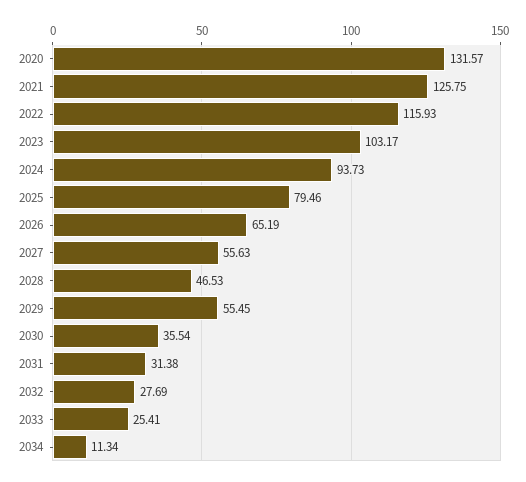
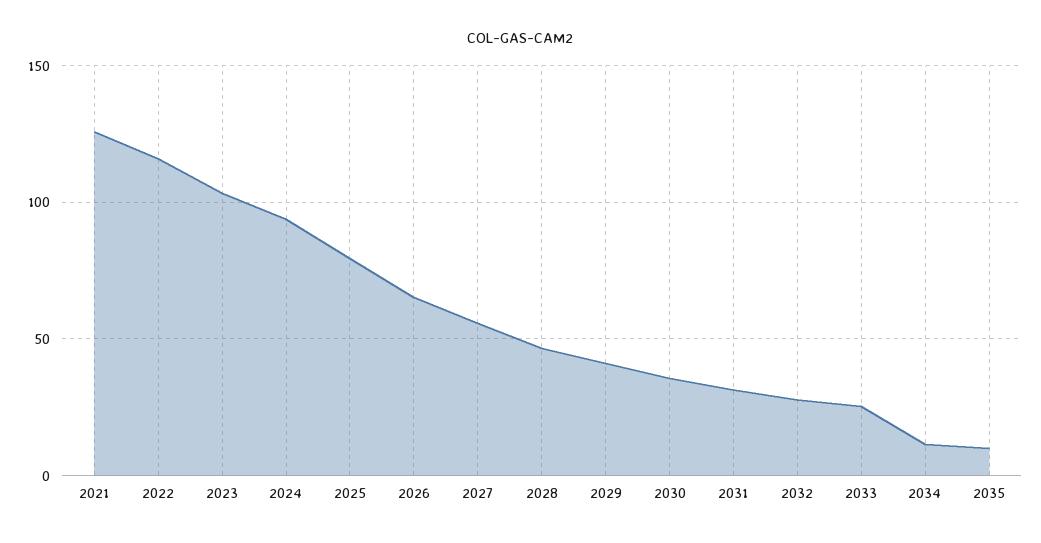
2020: 131.57 -> none
2029: 55.45 -> 40
2035: none -> 10

